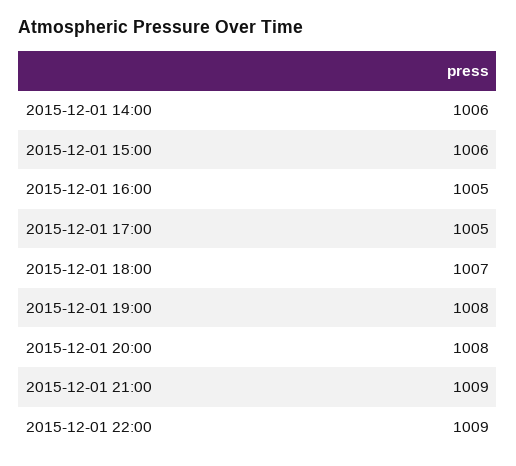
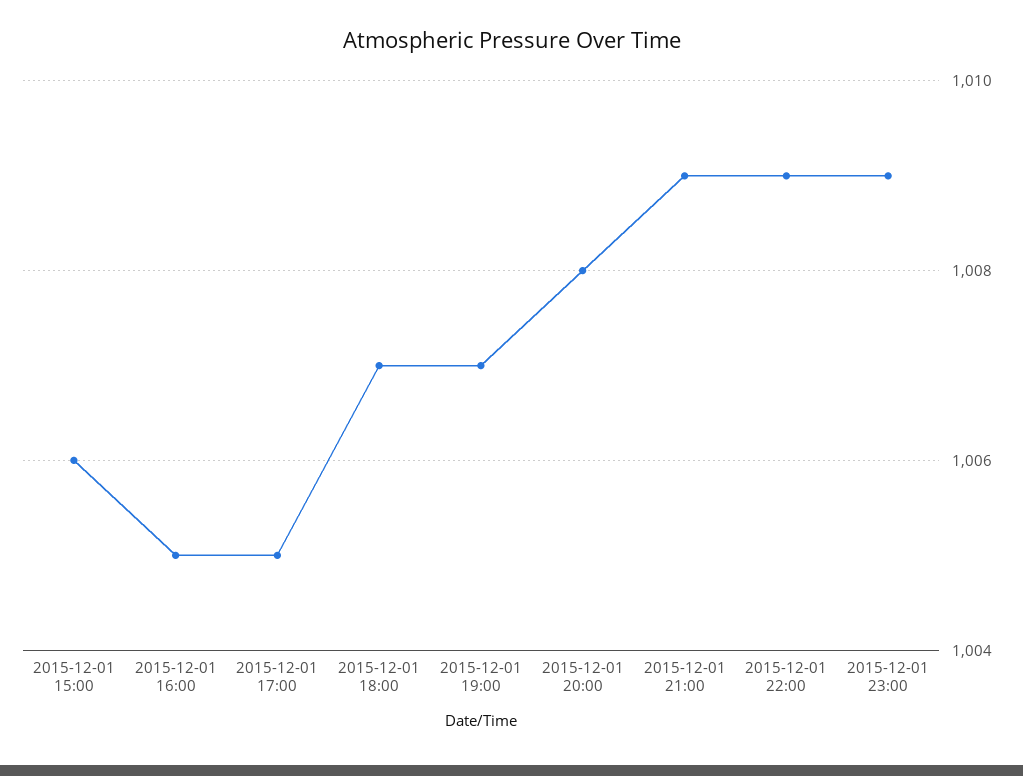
2015-12-01 14:00: 1006 -> none
2015-12-01 19:00: 1008 -> 1007
2015-12-01 23:00: none -> 1009

